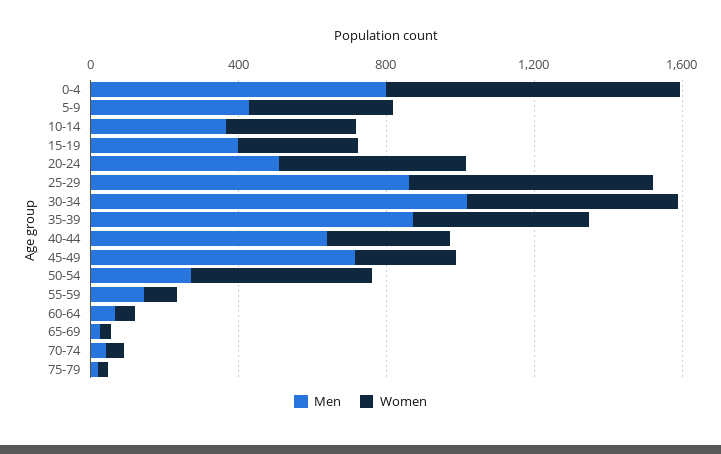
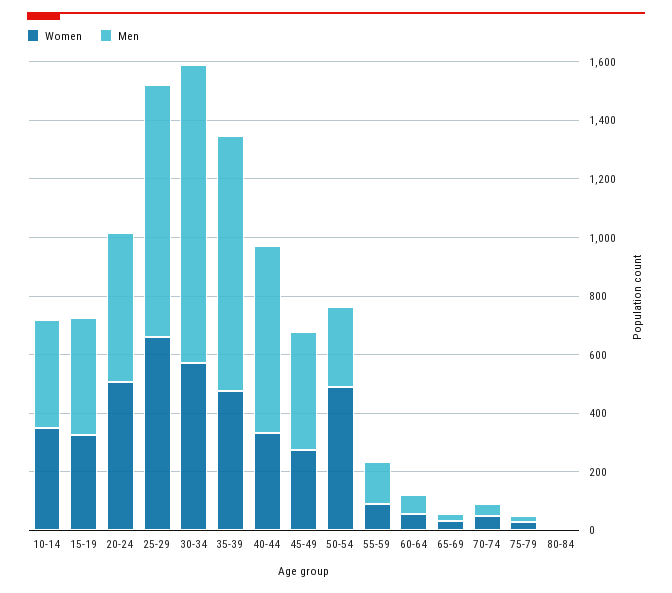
Men, 0-4: 800 -> none
Women, 0-4: 800 -> none
Men, 5-9: 400 -> none
Women, 5-9: 400 -> none
Men, 45-49: 700 -> 400
Women, 80-84: none -> 0
Men, 80-84: none -> 0

